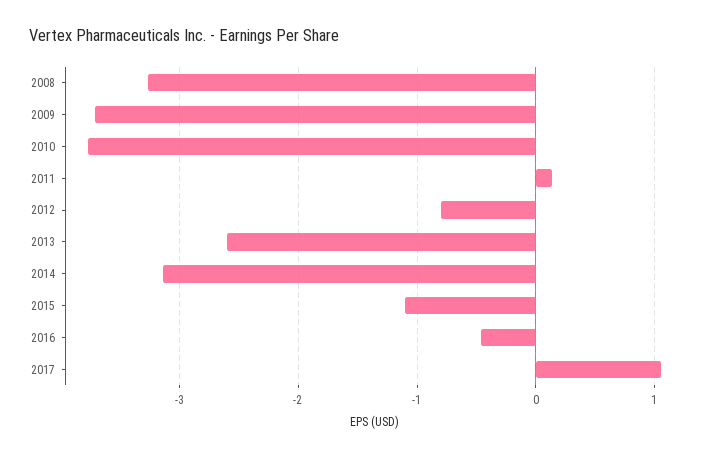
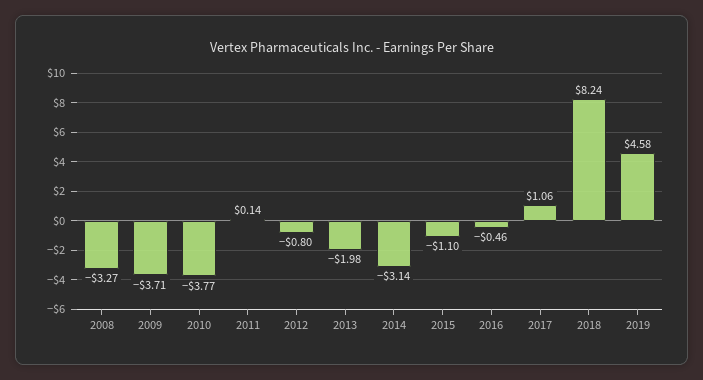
2013: -2.6 -> -1.98
2018: none -> 8.24
2019: none -> 4.58

